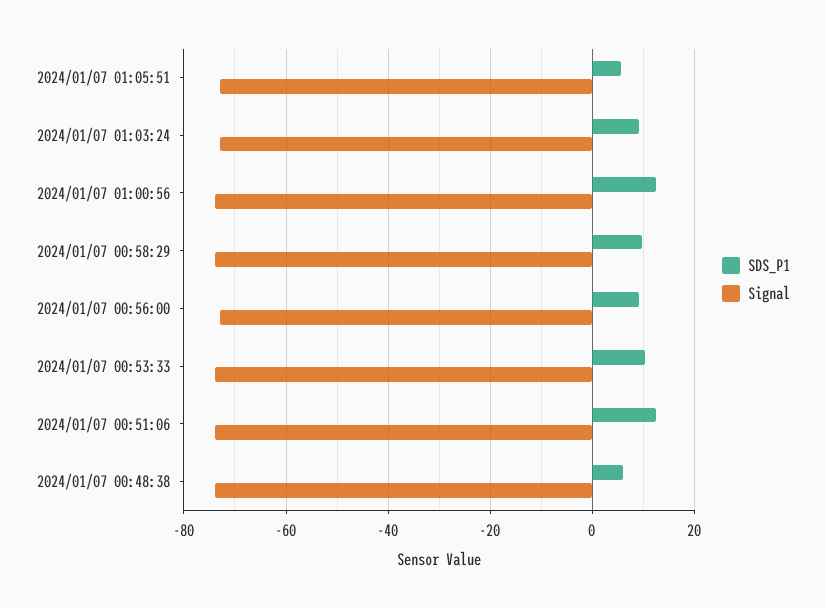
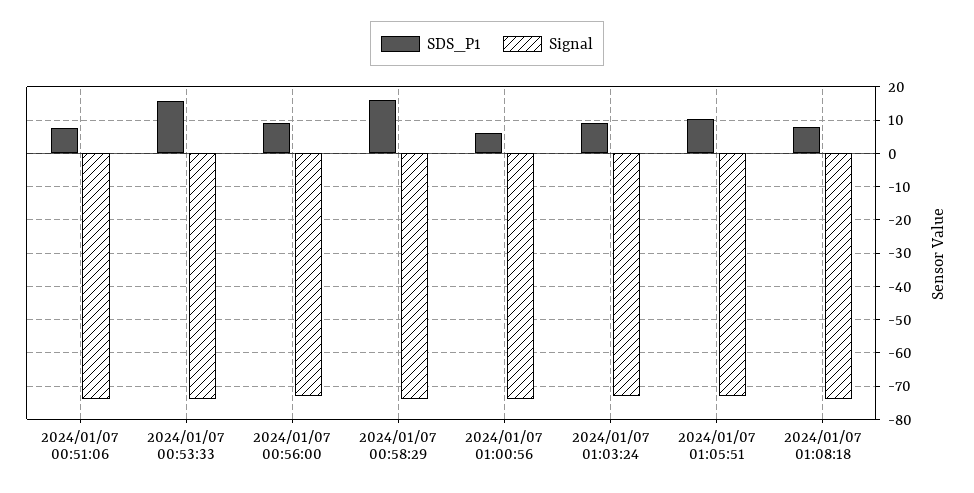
SDS_P1, 2024/01/07 01:05:51: 6 -> 10
SDS_P1, 2024/01/07 01:00:56: 12 -> 6
SDS_P1, 2024/01/07 00:58:29: 10 -> 16
SDS_P1, 2024/01/07 00:53:33: 10 -> 16
SDS_P1, 2024/01/07 00:51:06: 12 -> 8
SDS_P1, 2024/01/07 00:48:38: 6 -> none
Signal, 2024/01/07 00:48:38: -74 -> none
SDS_P1, 2024/01/07 01:08:18: none -> 8
Signal, 2024/01/07 01:08:18: none -> -74

